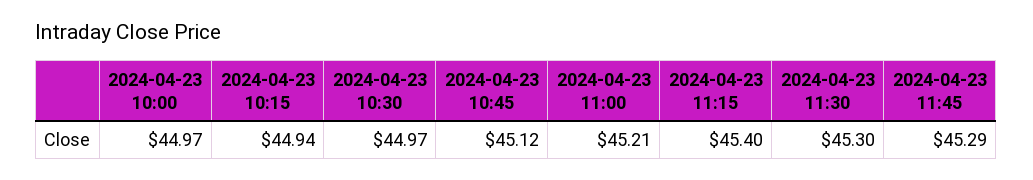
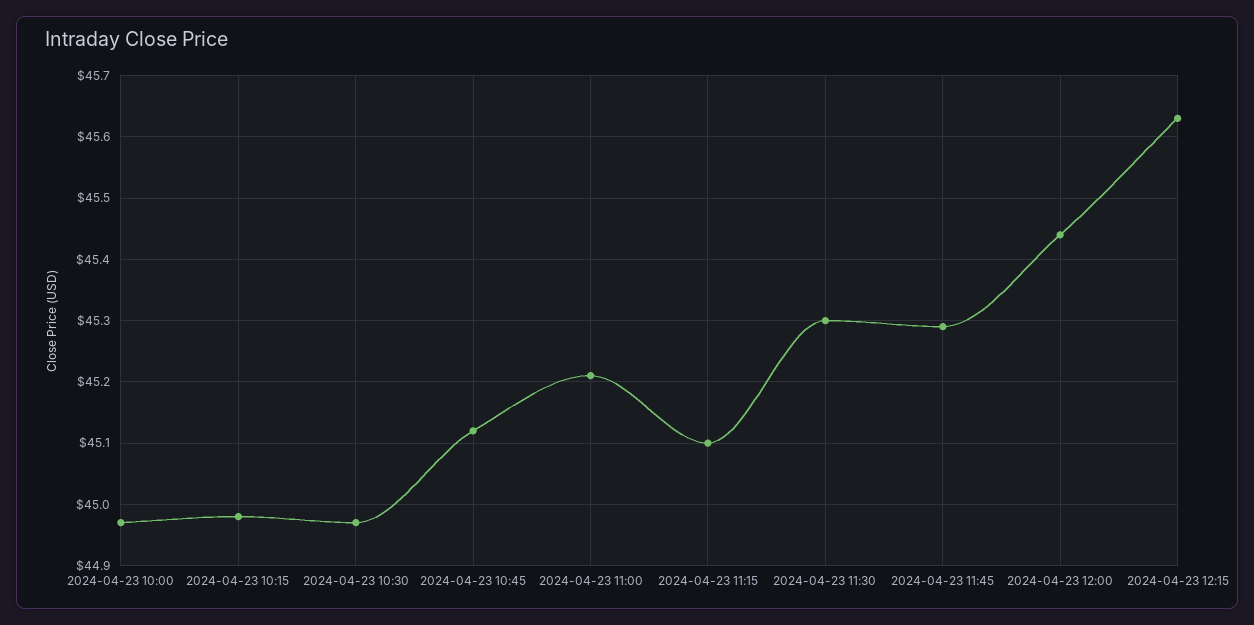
2024-04-23 10:15: 44.94 -> 44.98
2024-04-23 11:15: 45.4 -> 45.1
2024-04-23 12:00: none -> 45.44
2024-04-23 12:15: none -> 45.63

